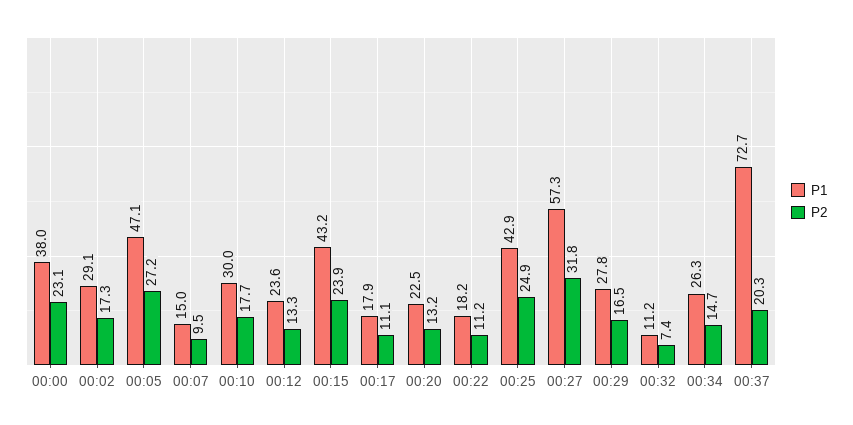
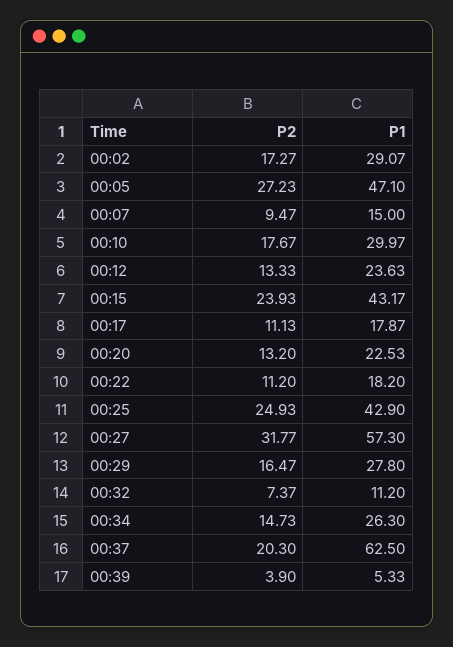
P1, 00:00: 38 -> none
P2, 00:00: 23.1 -> none
P1, 00:37: 72.7 -> 62.5
P2, 00:39: none -> 3.9
P1, 00:39: none -> 5.33

